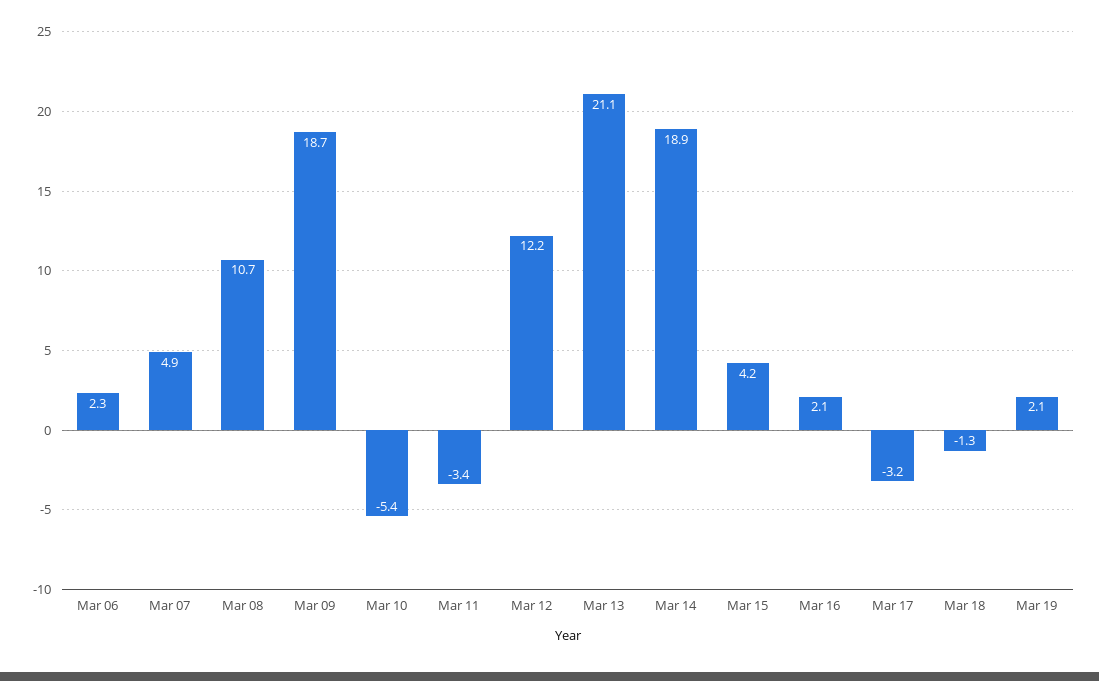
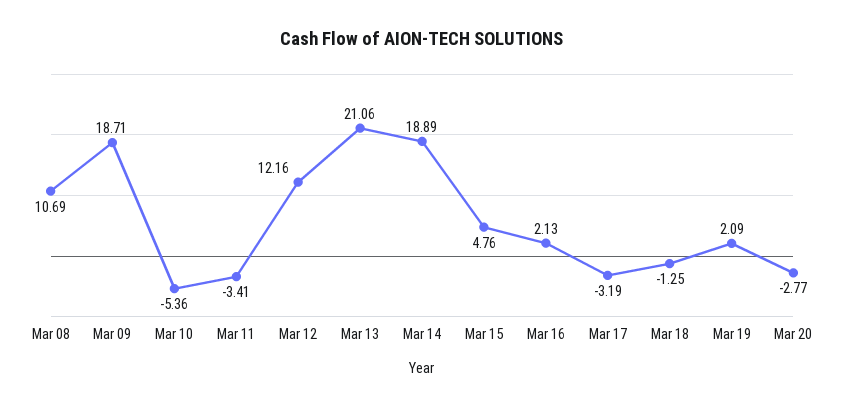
Mar 06: 2.3 -> none
Mar 07: 4.9 -> none
Mar 15: 4.2 -> 4.76
Mar 20: none -> -2.77

